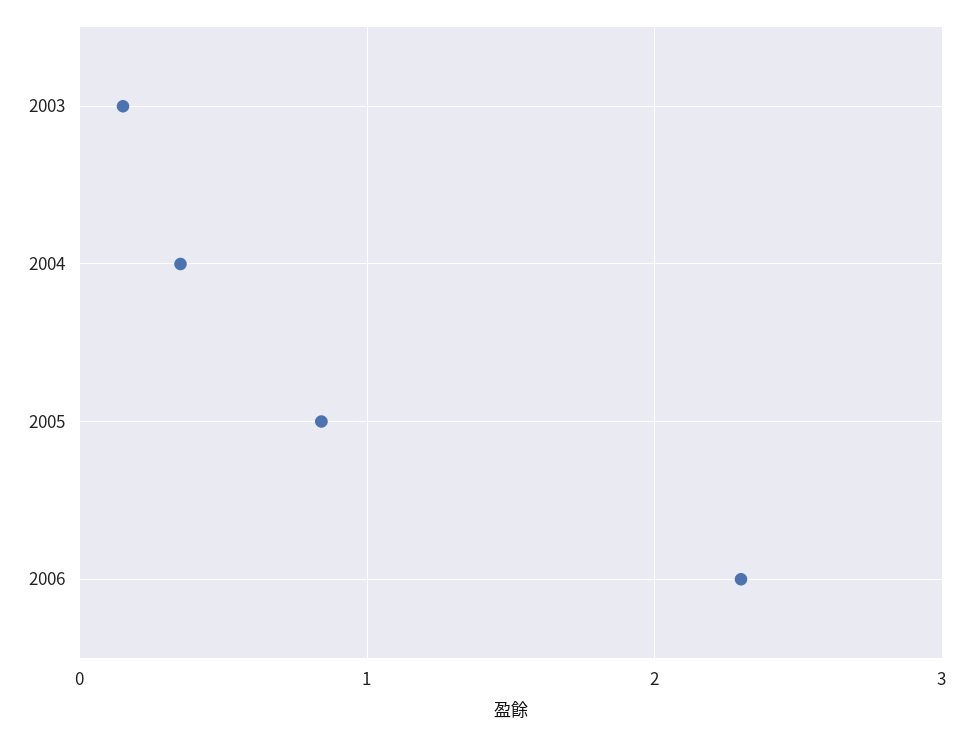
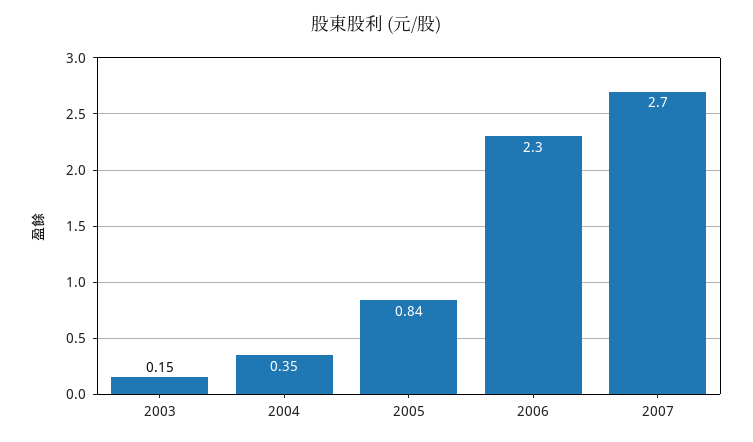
2007: none -> 2.7

